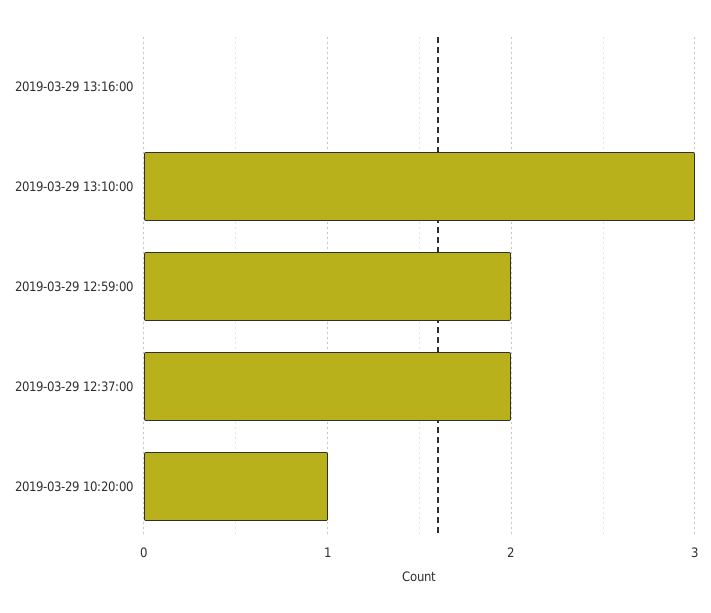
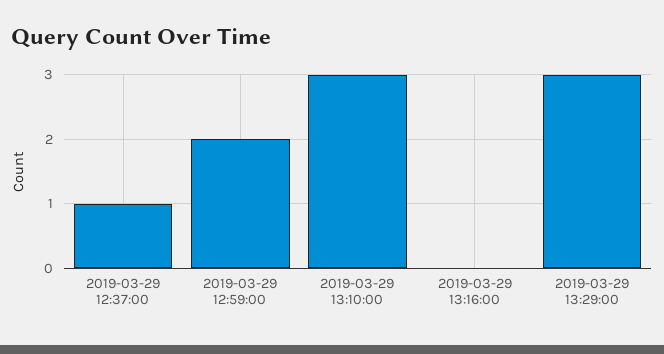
2019-03-29 12:37:00: 2 -> 1
2019-03-29 10:20:00: 1 -> none
2019-03-29 13:29:00: none -> 3

